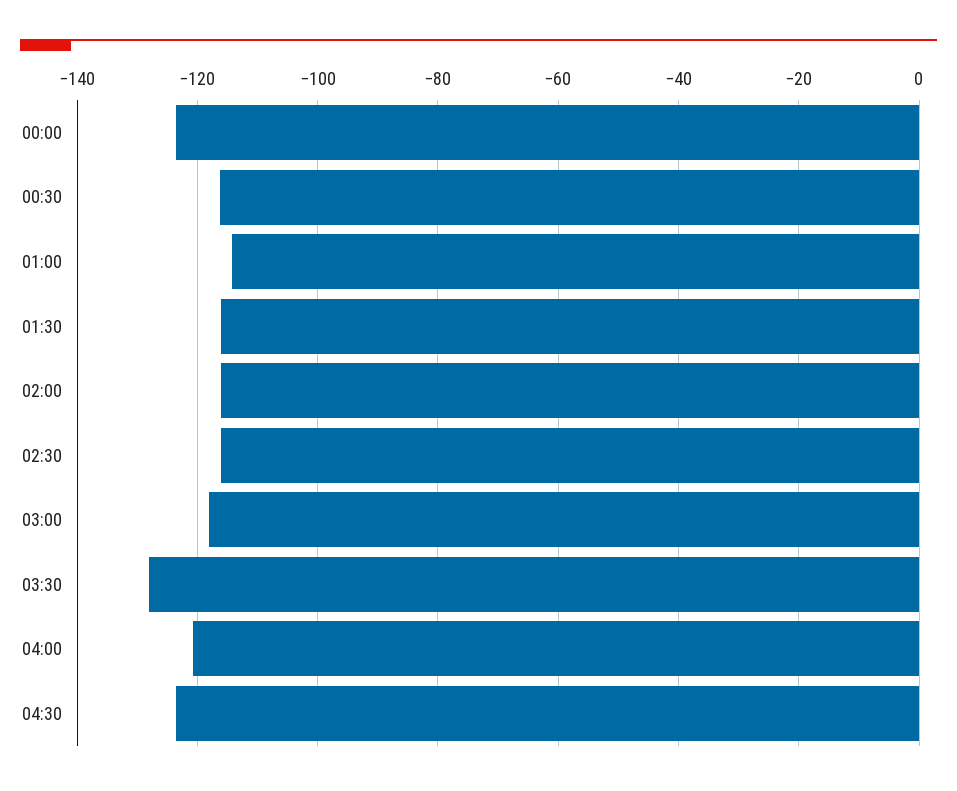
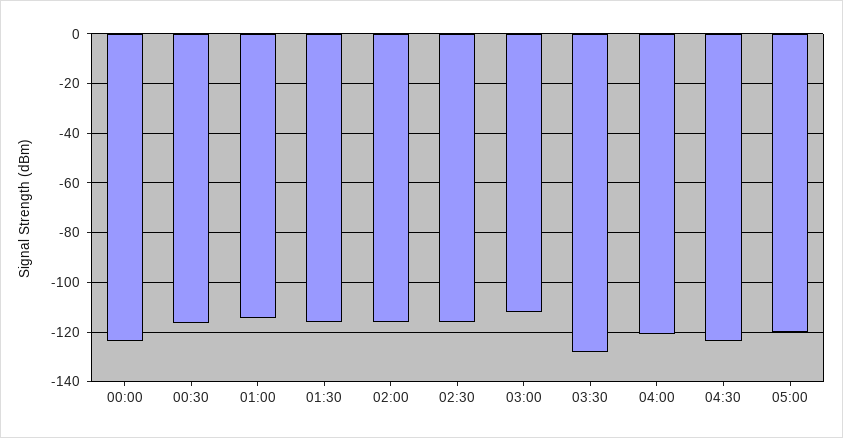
03:00: -118 -> -112.5
05:00: none -> -120

